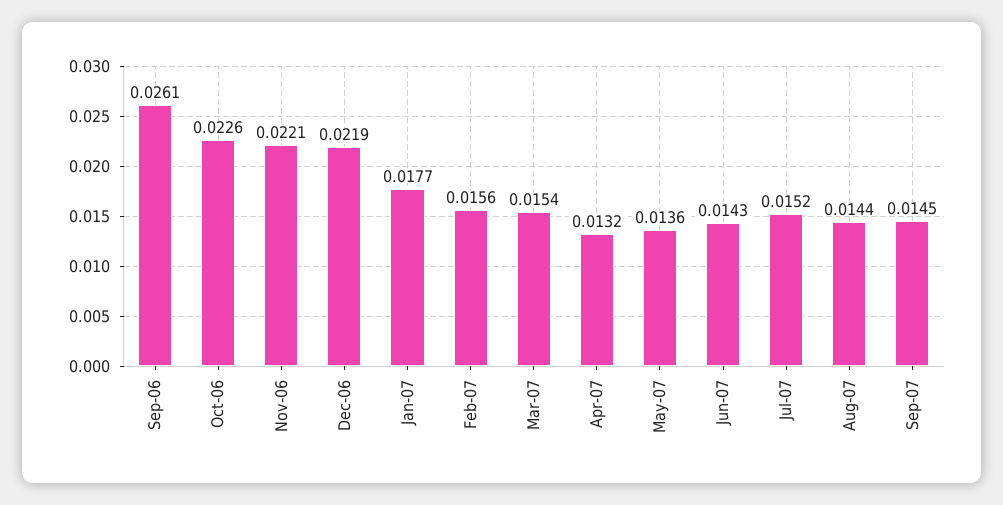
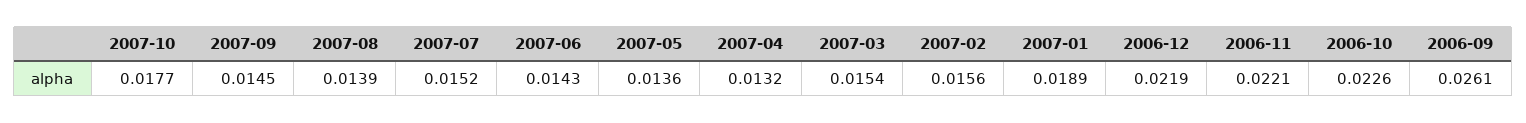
Jan-07: 0.0177 -> 0.0189
Aug-07: 0.0144 -> 0.0139
2007-10: none -> 0.0177

